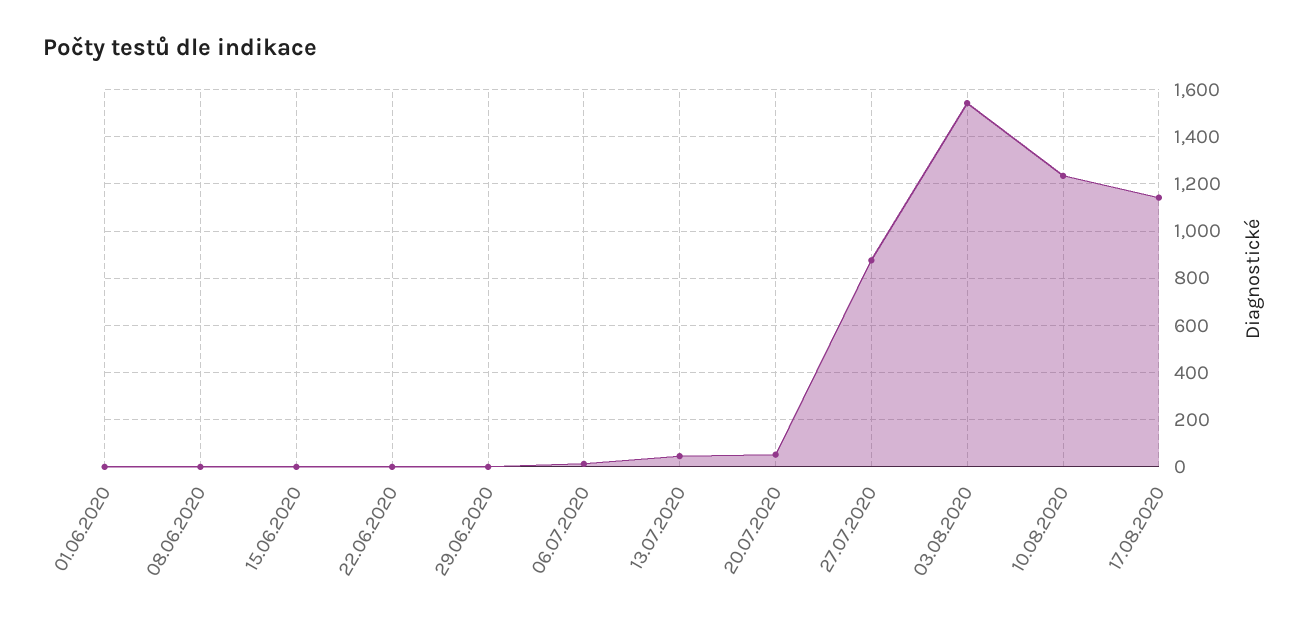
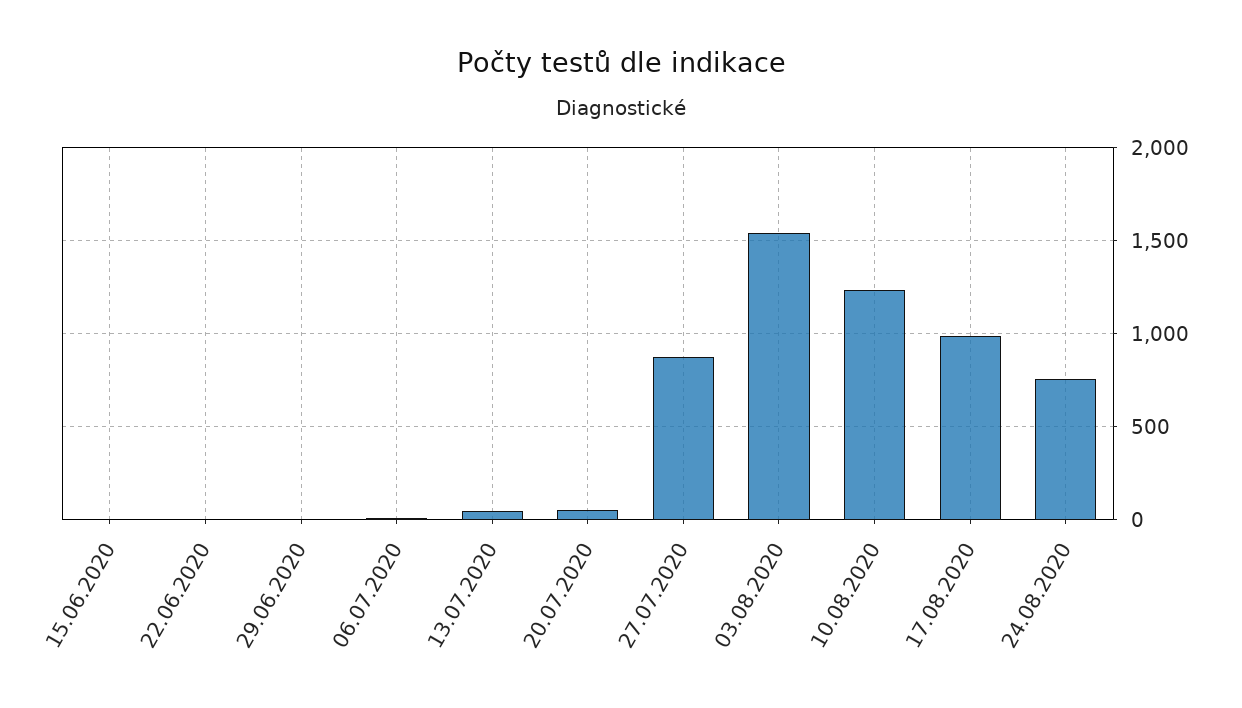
01.06.2020: 0 -> none
08.06.2020: 0 -> none
17.08.2020: 1150 -> 1000
24.08.2020: none -> 750

